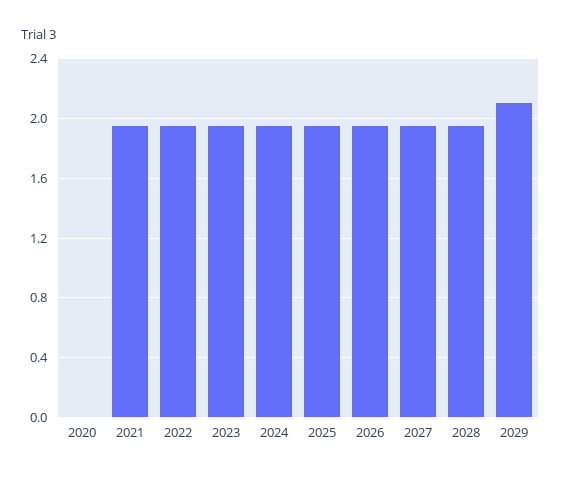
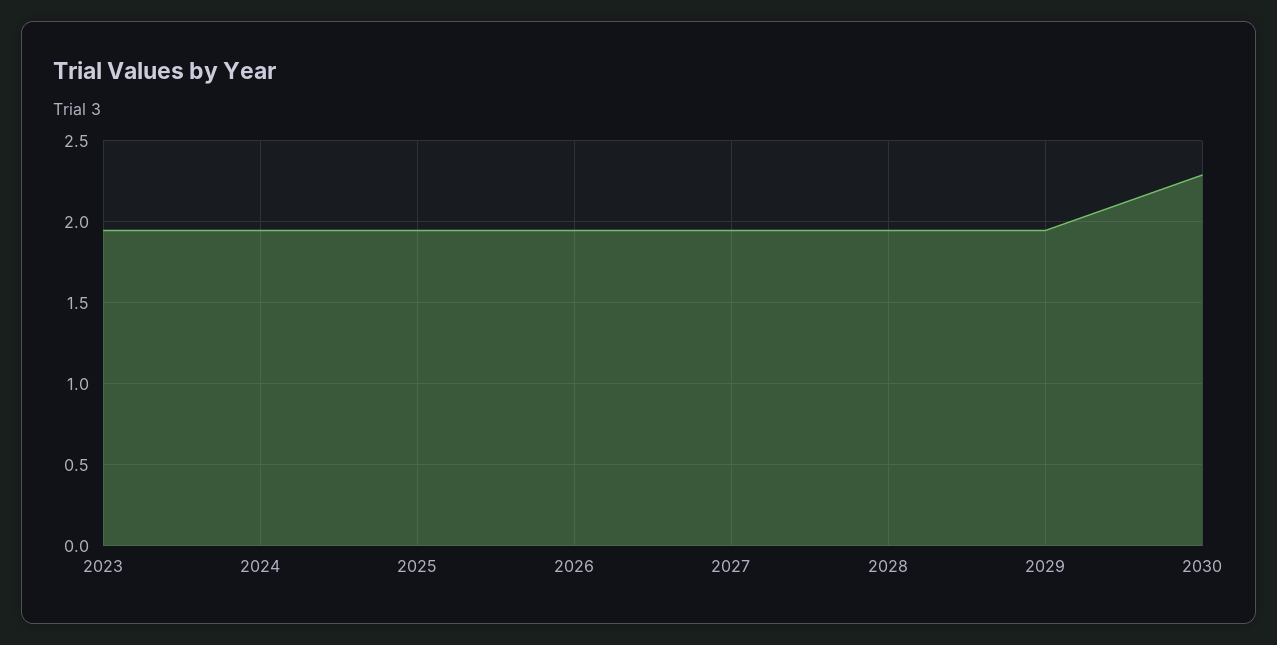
2020: 0 -> none
2021: 1.95 -> none
2022: 1.95 -> none
2029: 2.1 -> 1.95
2030: none -> 2.3

